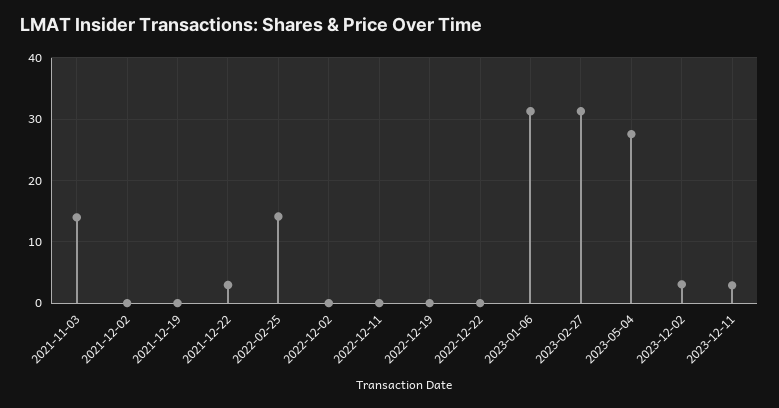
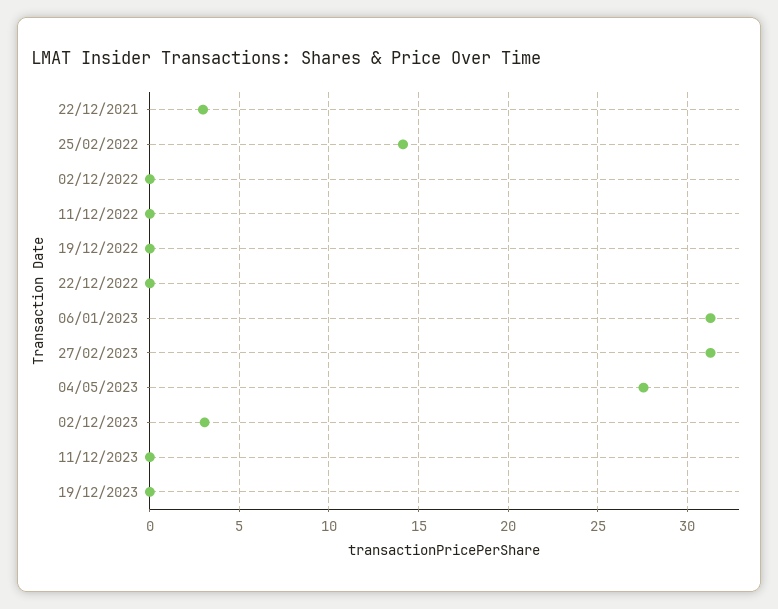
2021-11-03: 14 -> none
2021-12-02: 0 -> none
2021-12-19: 0 -> none
2023-12-11: 3 -> 0
19/12/2023: none -> 0

